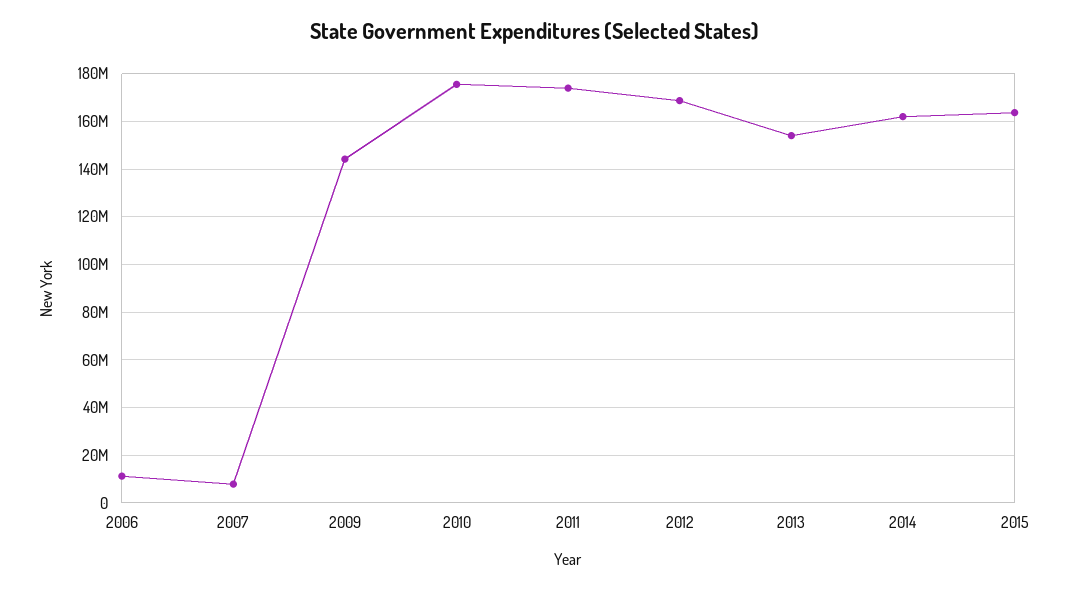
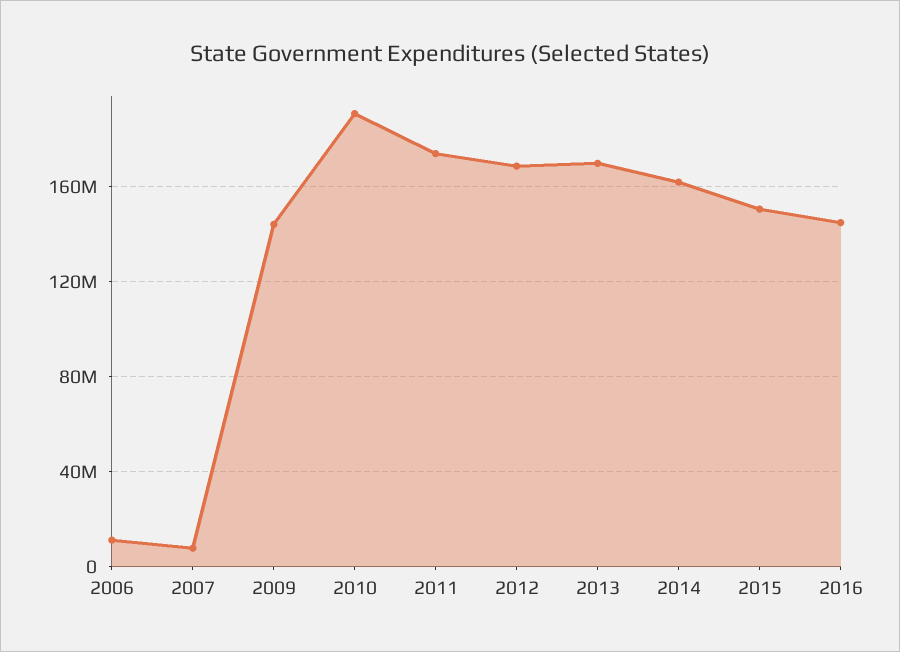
2010: 175000000 -> 190000000
2013: 155000000 -> 170000000
2015: 165000000 -> 150000000
2016: none -> 145000000

